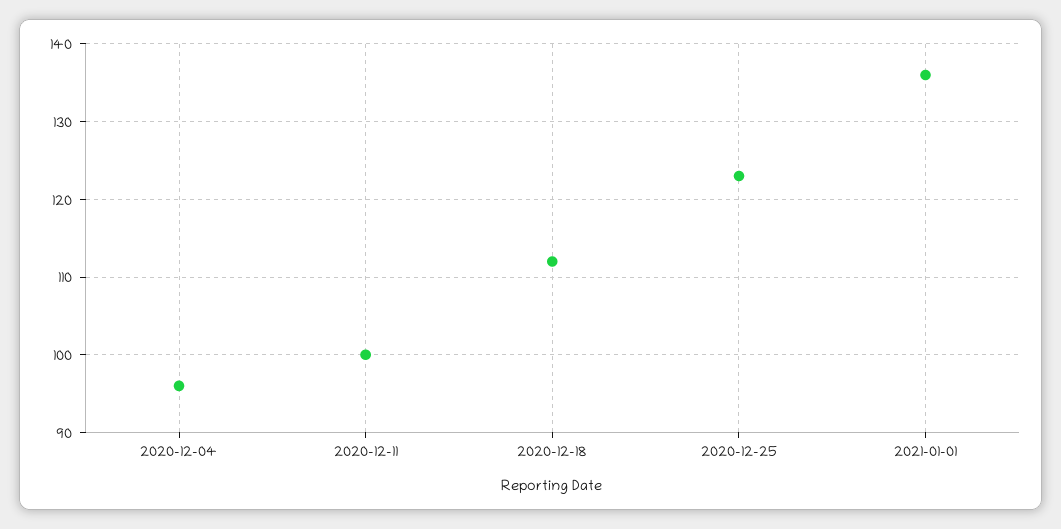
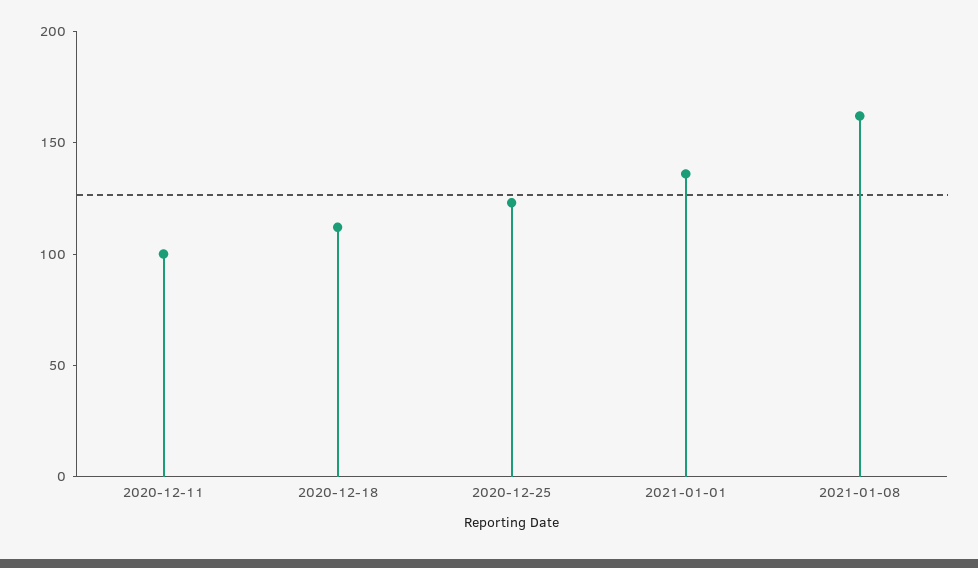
2020-12-04: 96 -> none
2021-01-08: none -> 160

